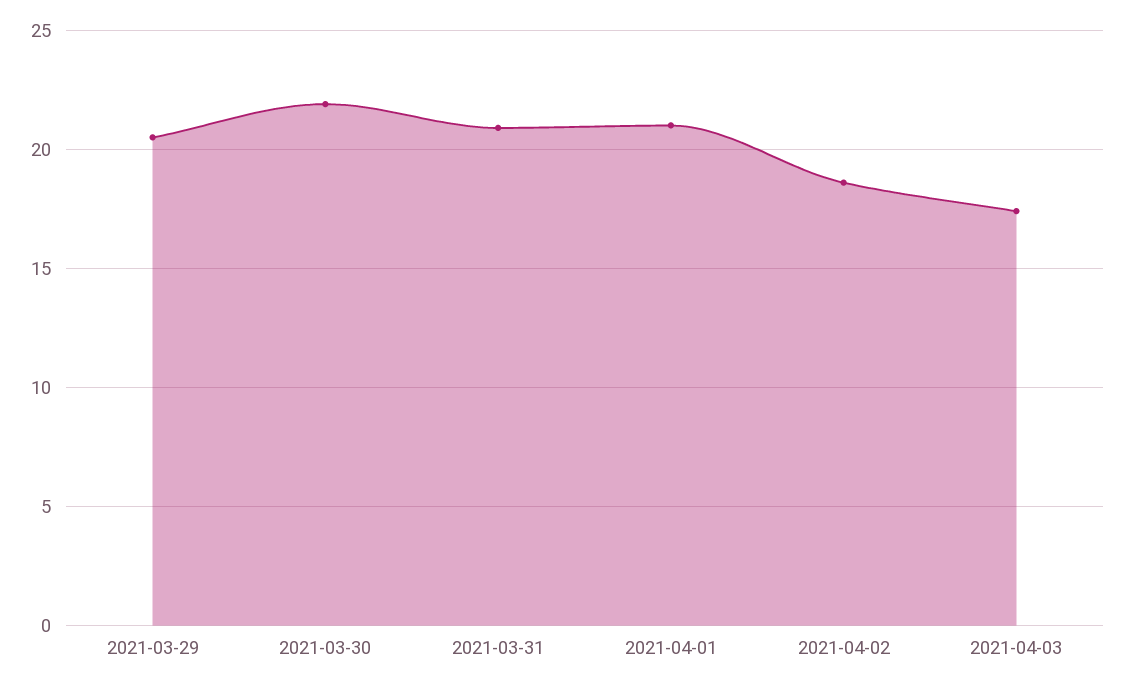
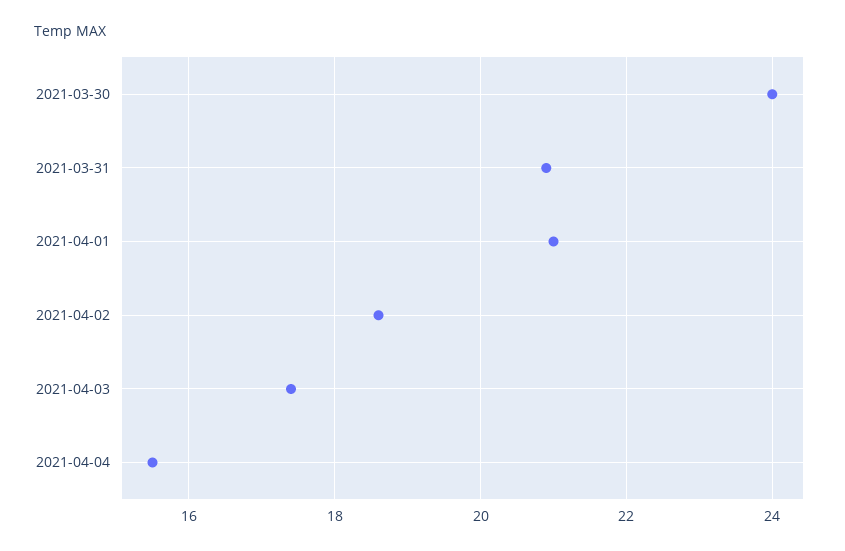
2021-03-29: 20.5 -> none
2021-03-30: 22 -> 24
2021-04-04: none -> 15.5

